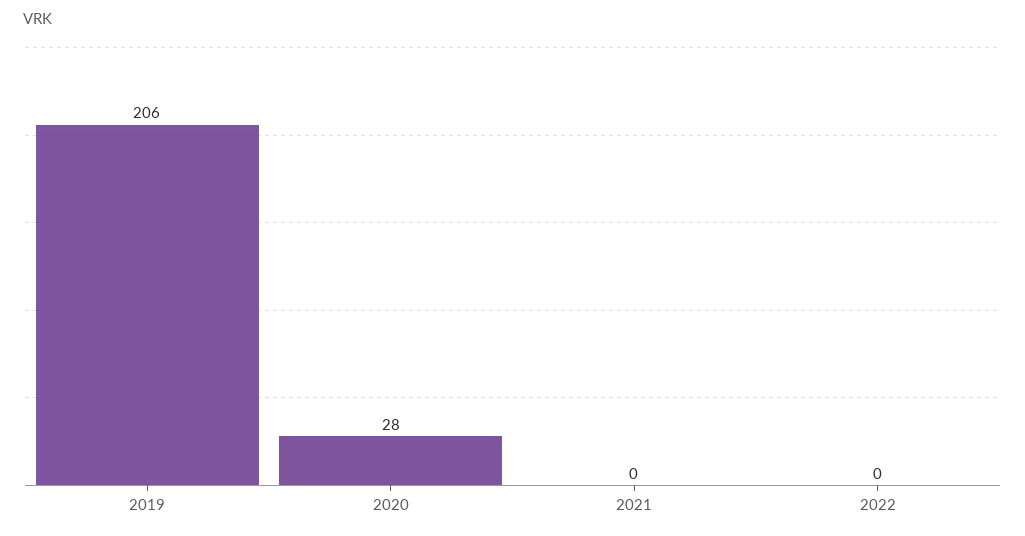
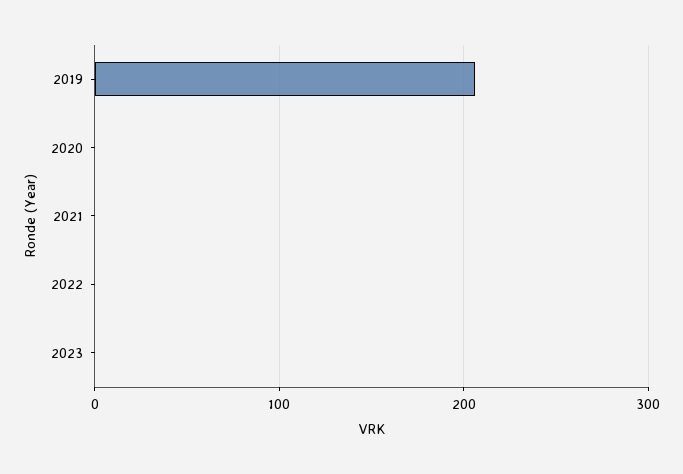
2020: 28 -> 0
2023: none -> 0

